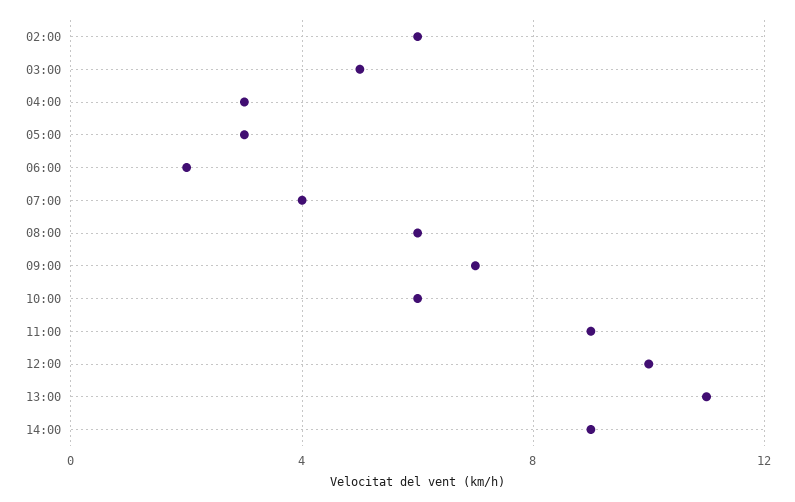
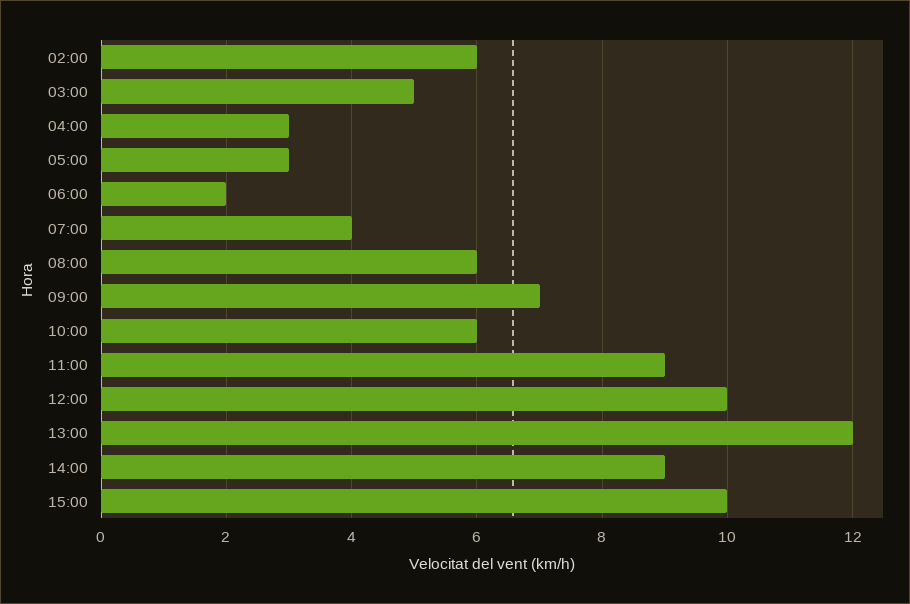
13:00: 11 -> 12
15:00: none -> 10

